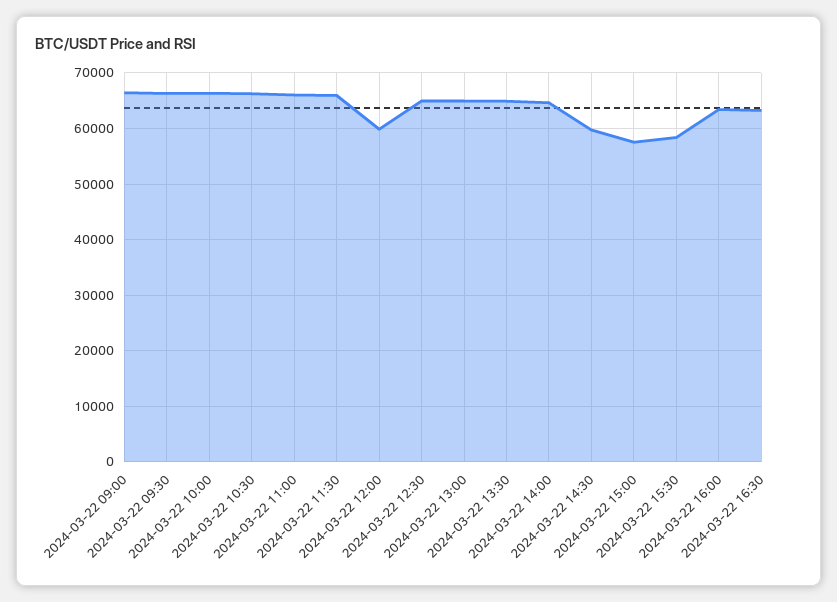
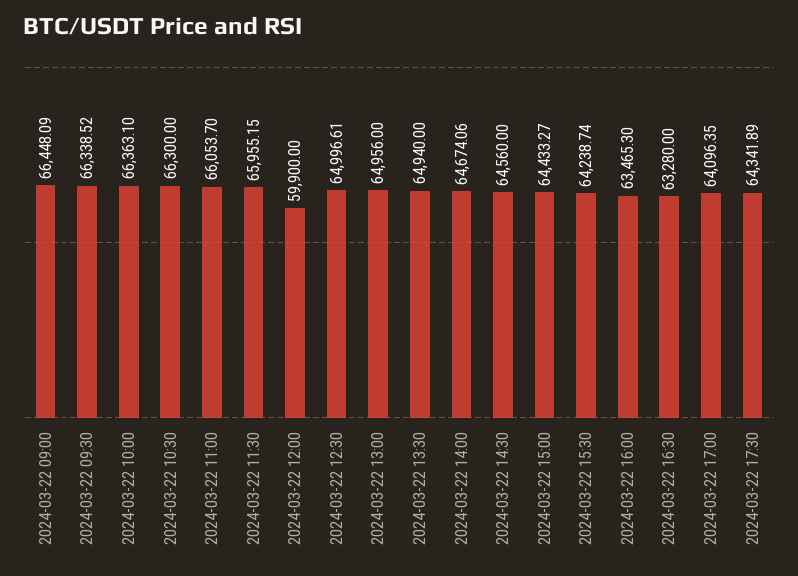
2024-03-22 14:30: 60000 -> 64560
2024-03-22 15:00: 58000 -> 64433.27
2024-03-22 15:30: 58000 -> 64238.74
2024-03-22 17:00: none -> 64096.35
2024-03-22 17:30: none -> 64341.89

